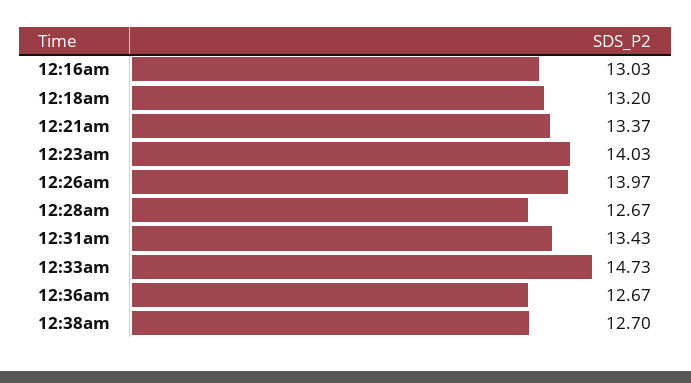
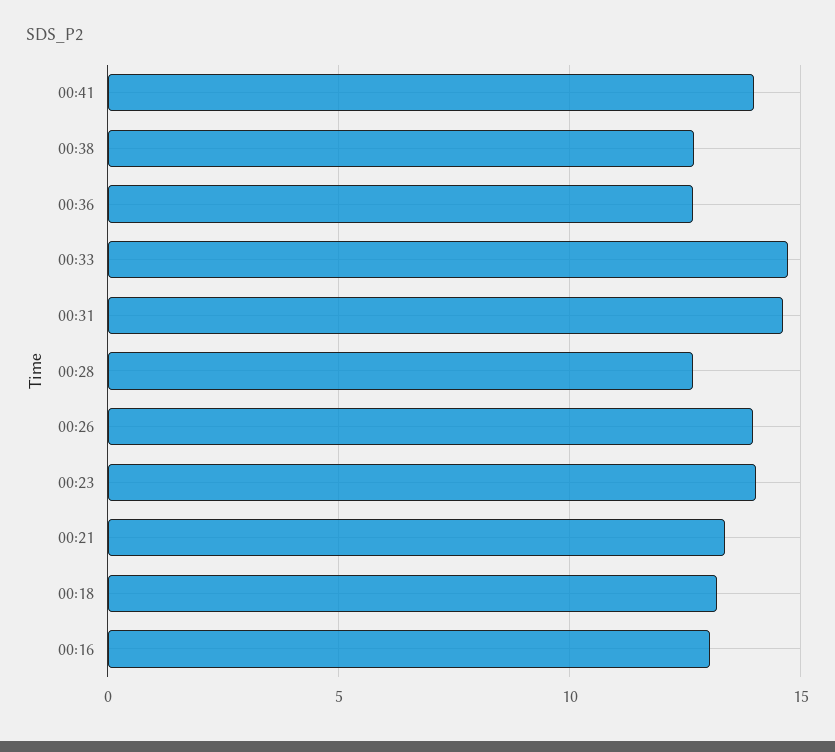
12:31am: 13.43 -> 14.5
00:41: none -> 14

